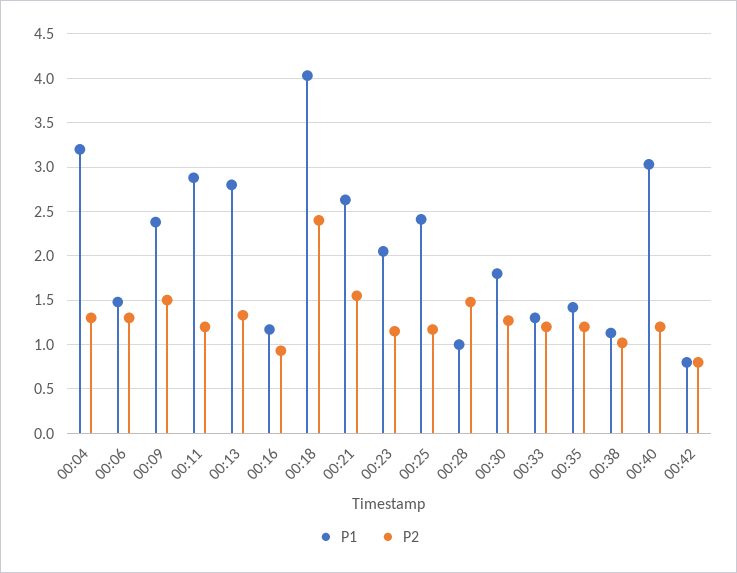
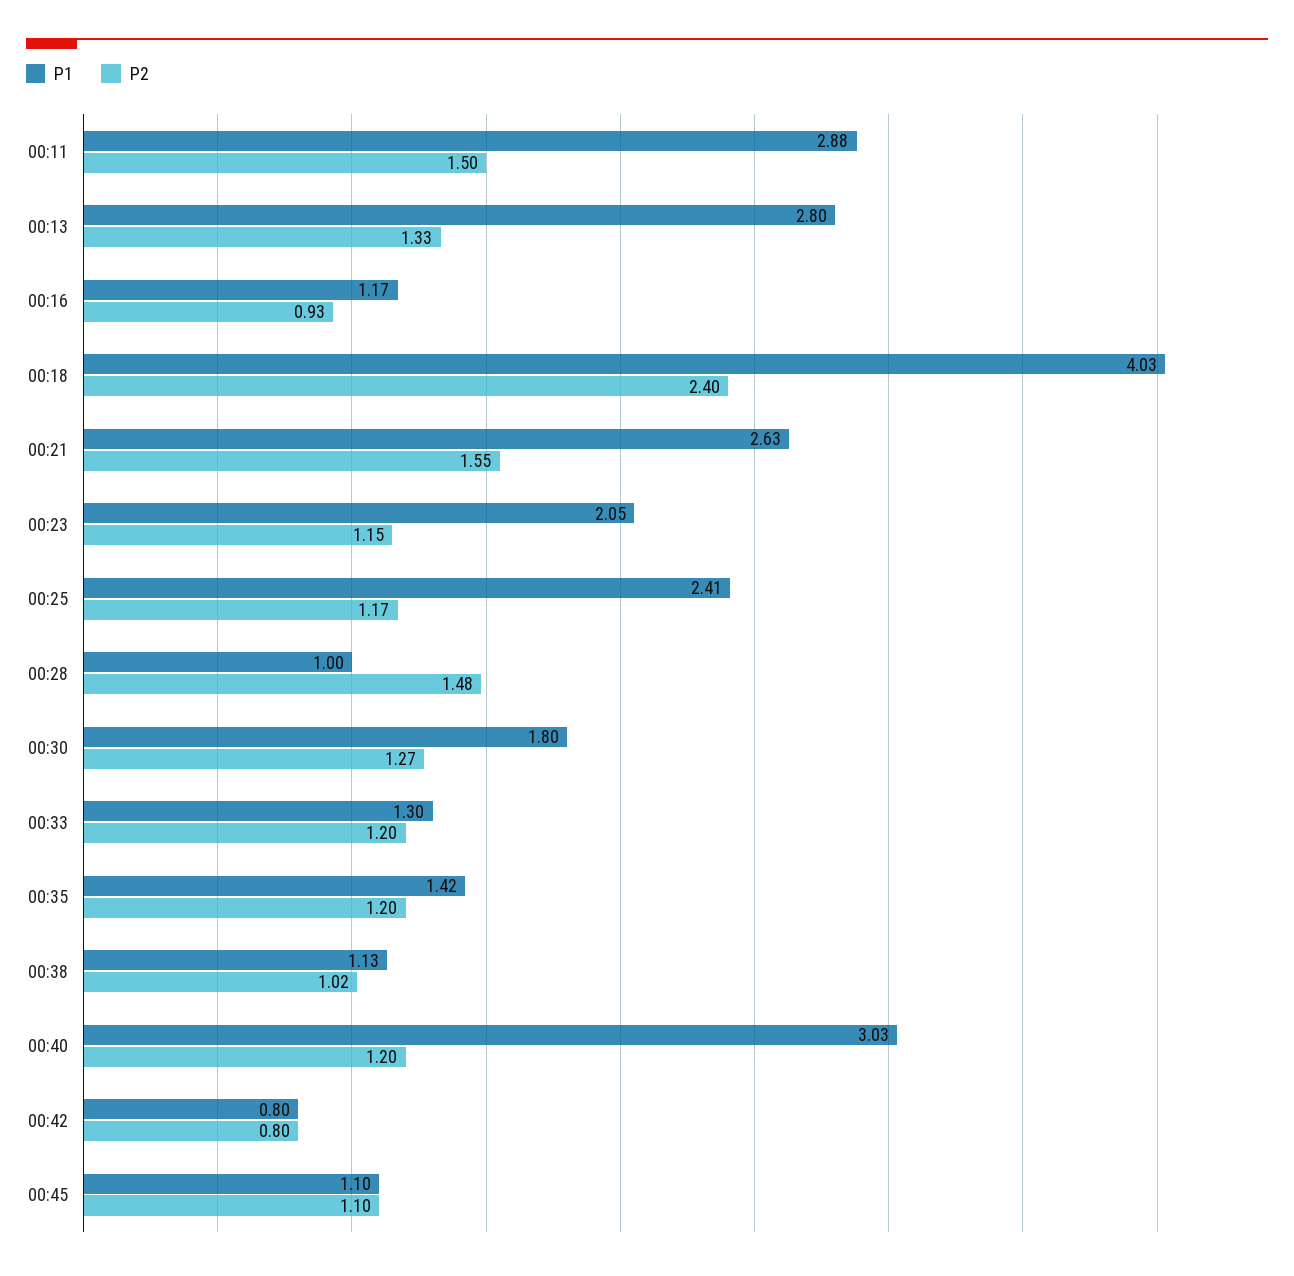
P1, 00:04: 3.2 -> none
P2, 00:04: 1.3 -> none
P1, 00:06: 1.5 -> none
P2, 00:06: 1.3 -> none
P1, 00:09: 2.4 -> none
P2, 00:09: 1.5 -> none
P2, 00:11: 1.2 -> 1.5
P1, 00:45: none -> 1.1
P2, 00:45: none -> 1.1

